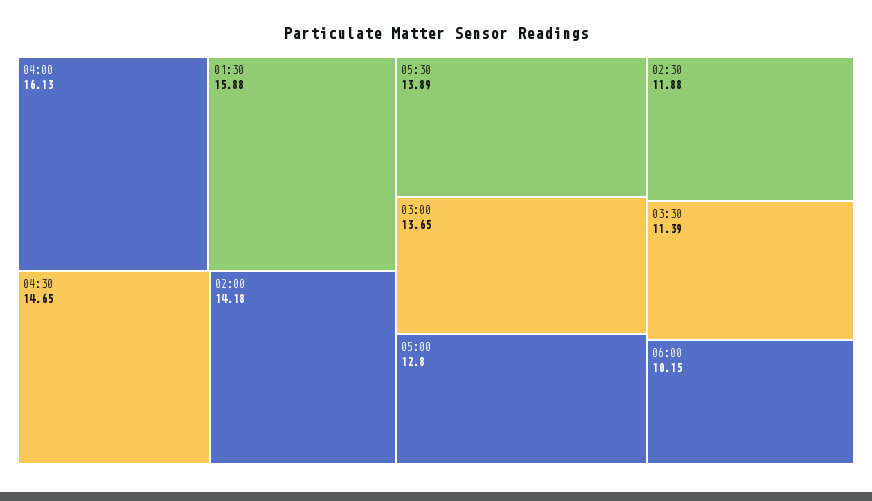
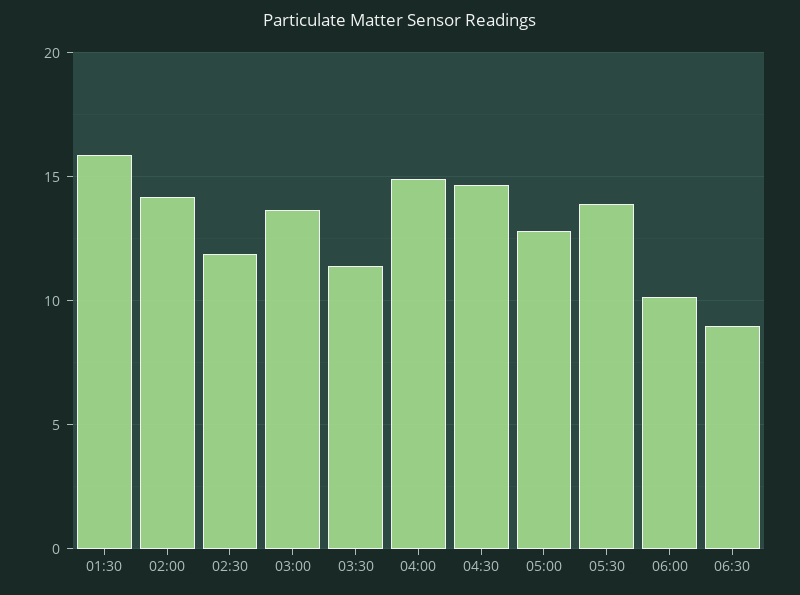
04:00: 16.13 -> 15
06:30: none -> 9

